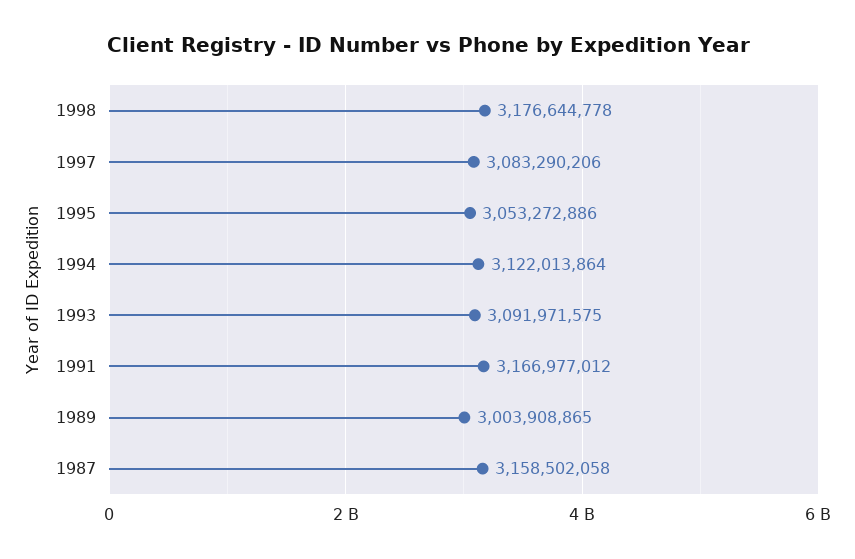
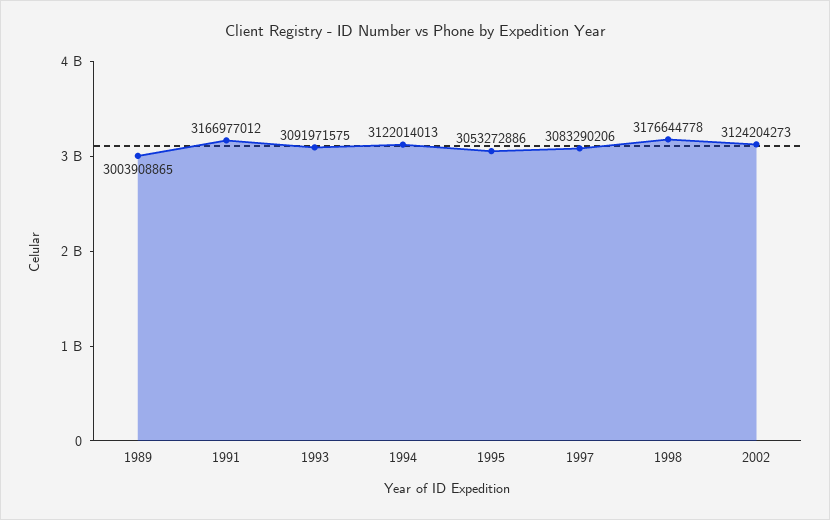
1994: 3122013864 -> 3122014013
1987: 3158502058 -> none
2002: none -> 3124204273

